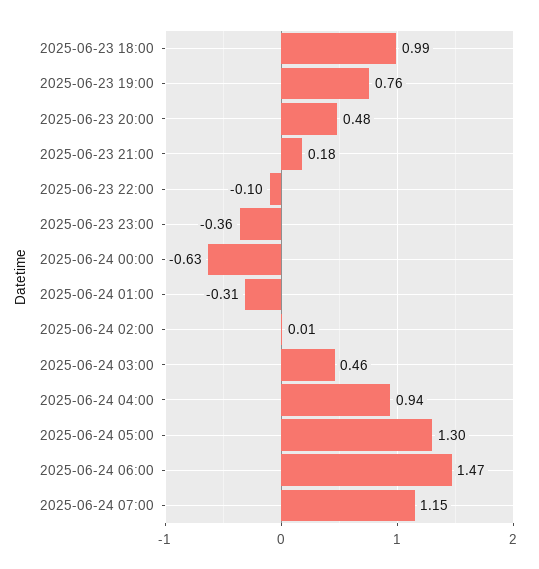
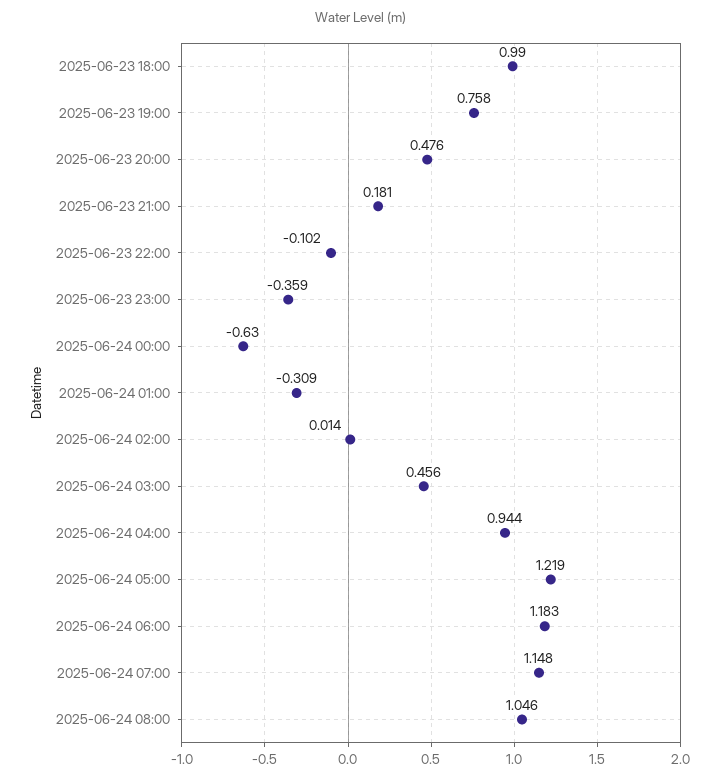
2025-06-24 05:00: 1.3 -> 1.219
2025-06-24 06:00: 1.47 -> 1.183
2025-06-24 08:00: none -> 1.046

